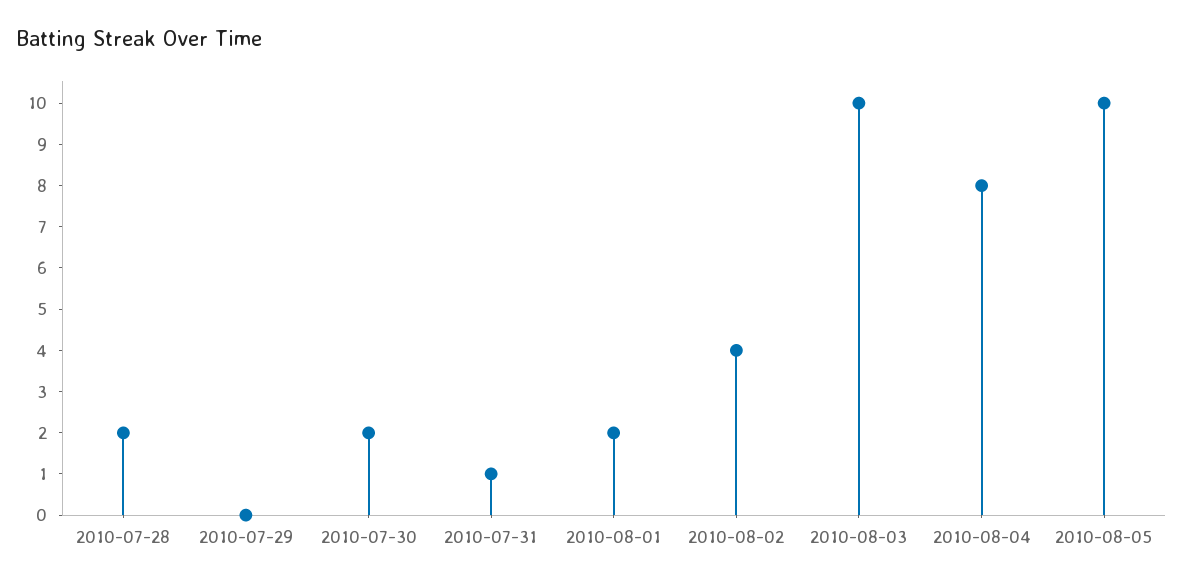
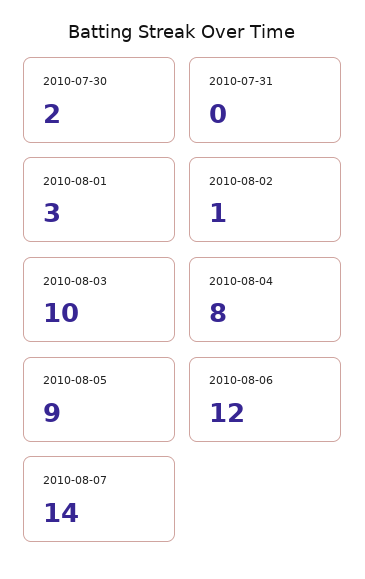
2010-07-28: 2 -> none
2010-07-29: 0 -> none
2010-07-31: 1 -> 0
2010-08-01: 2 -> 3
2010-08-02: 4 -> 1
2010-08-05: 10 -> 9
2010-08-06: none -> 12
2010-08-07: none -> 14

